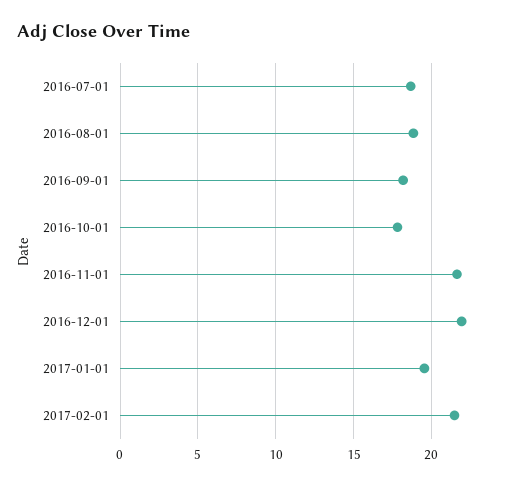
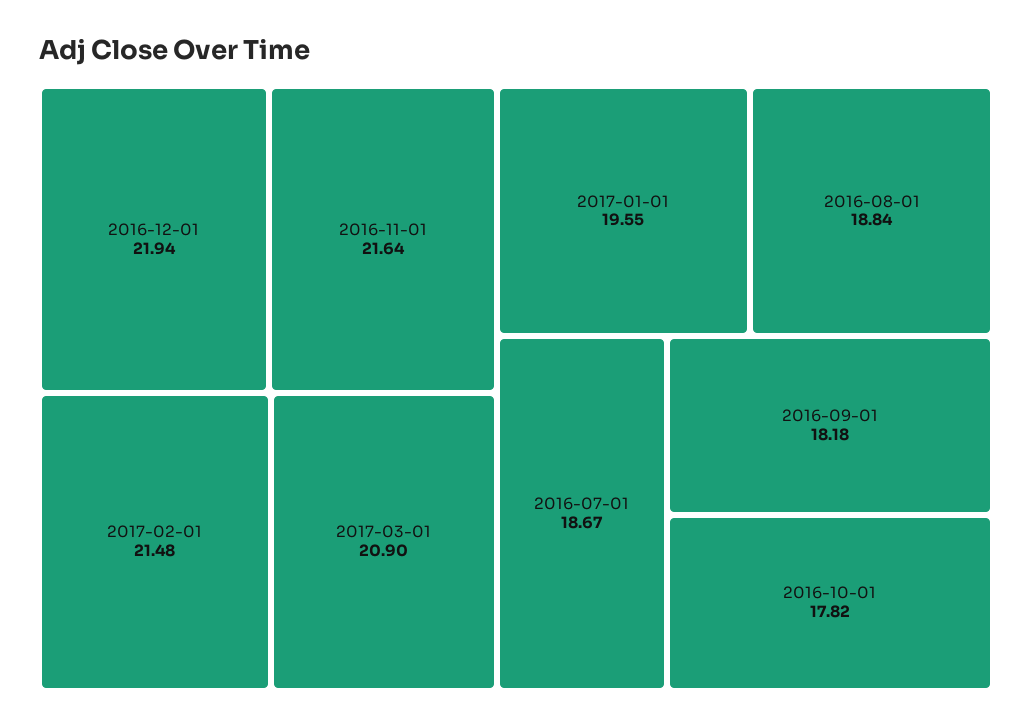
2017-03-01: none -> 20.9

